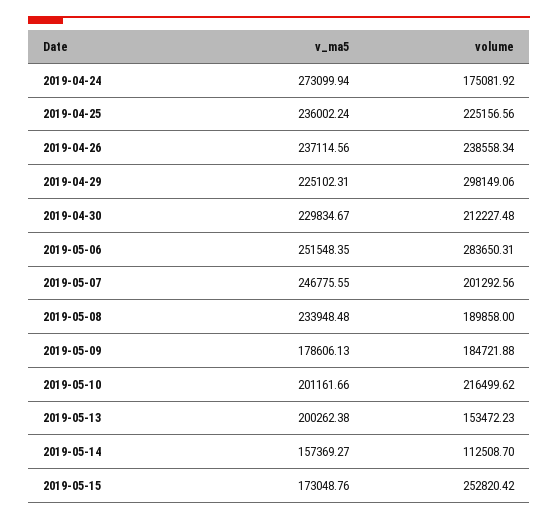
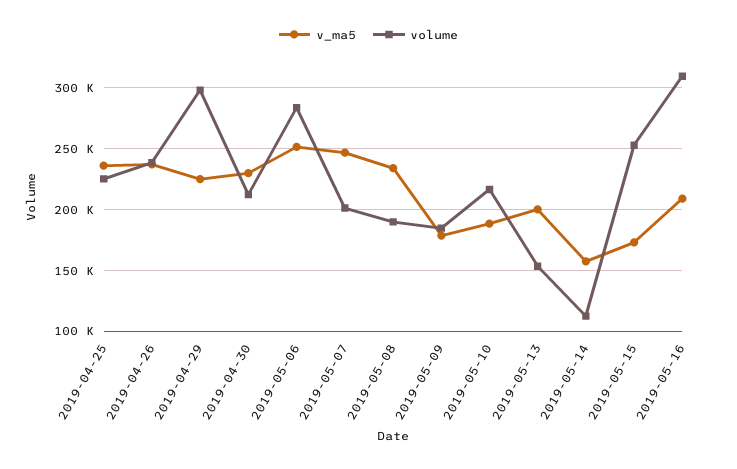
v_ma5, 2019-04-24: 273099.94 -> none
volume, 2019-04-24: 175081.92 -> none
v_ma5, 2019-05-10: 201161.66 -> 190000
v_ma5, 2019-05-16: none -> 210000
volume, 2019-05-16: none -> 310000

